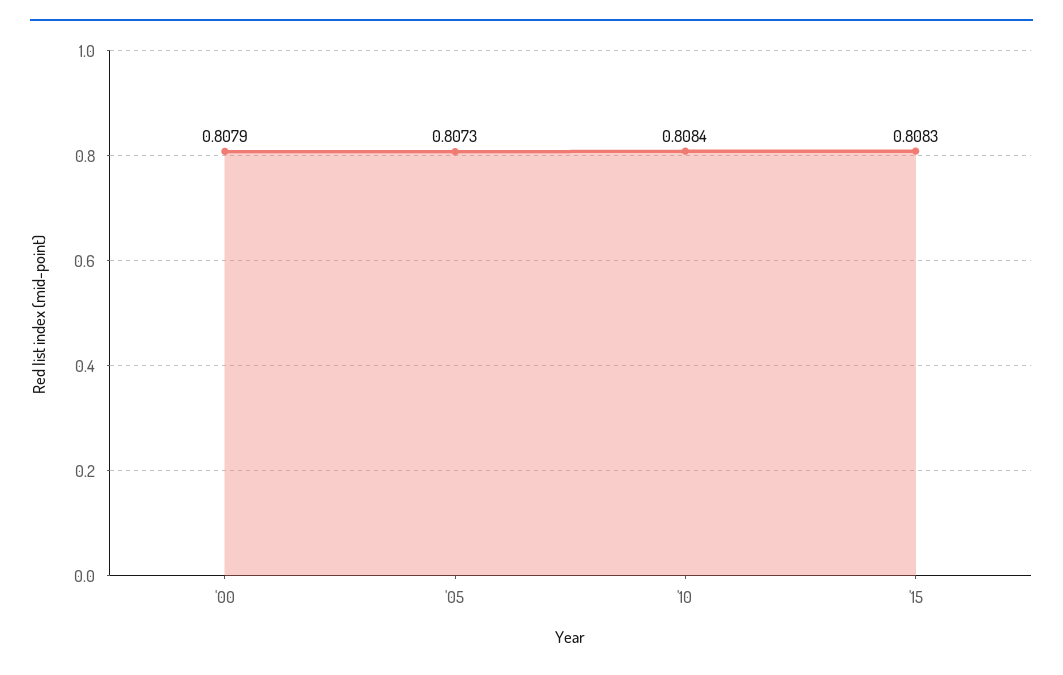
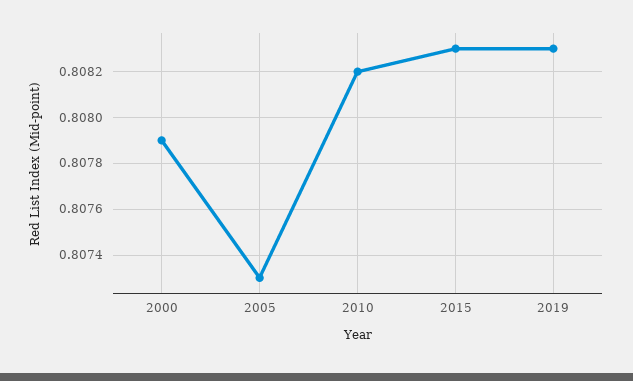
'10: 0.8084 -> 0.8082
2019: none -> 0.8083

